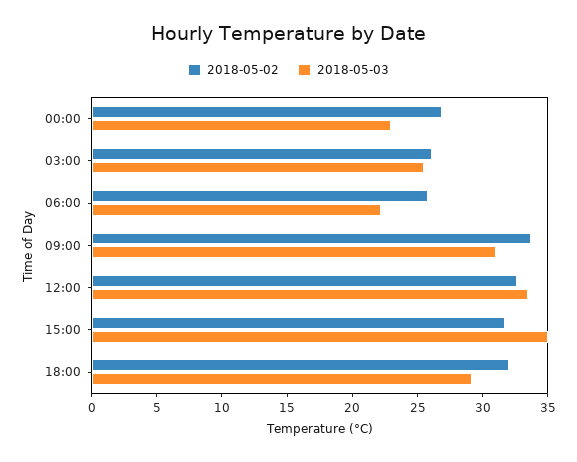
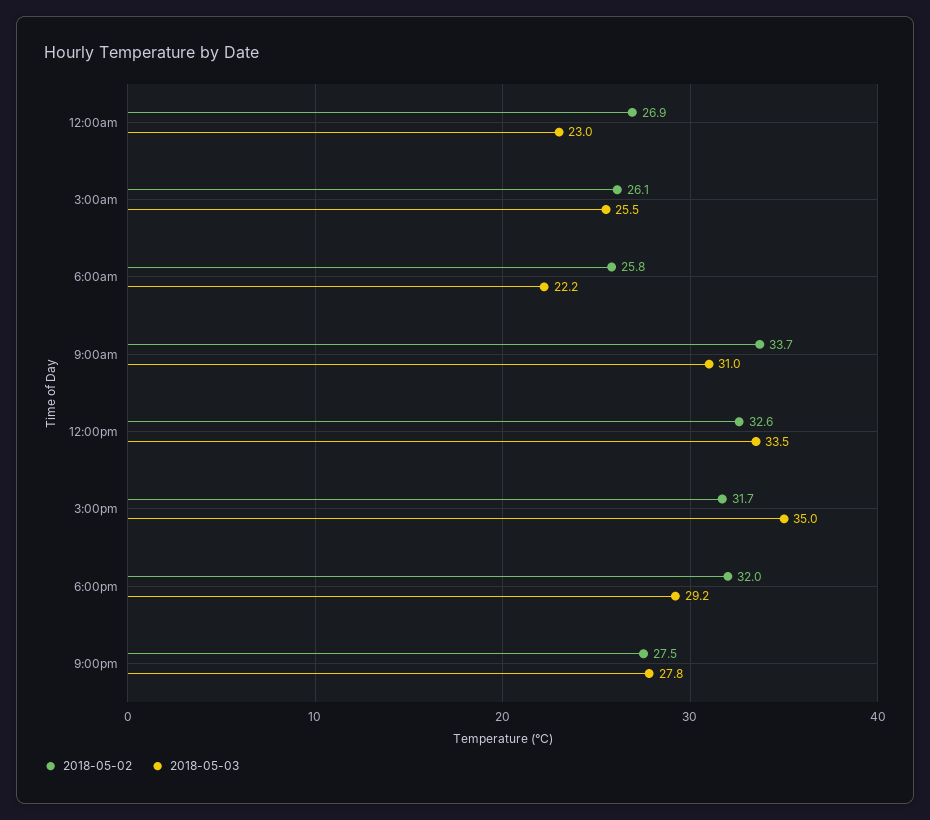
2018-05-02, 9:00pm: none -> 27.5
2018-05-03, 9:00pm: none -> 27.8

